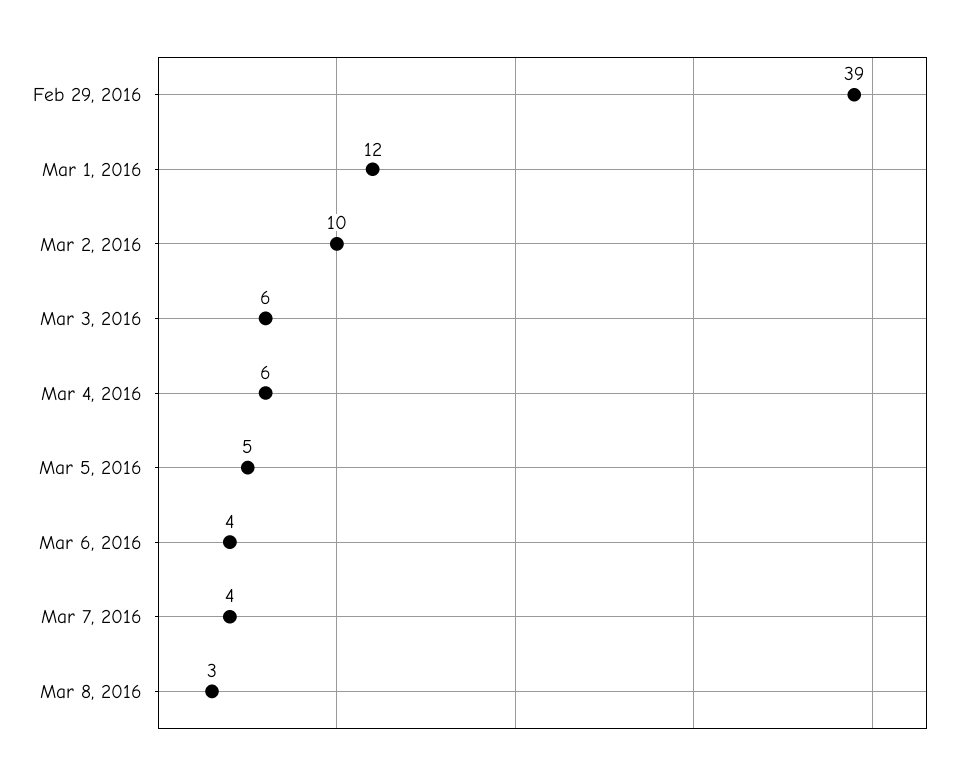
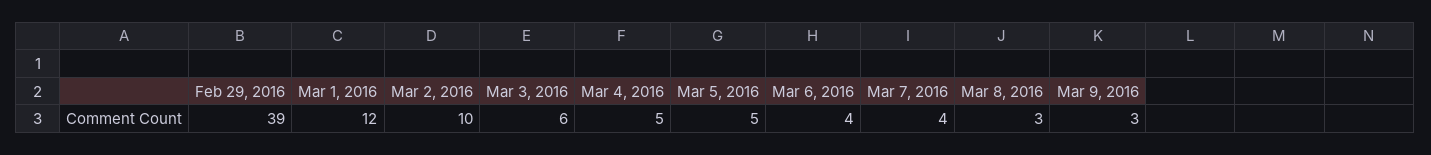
Mar 4, 2016: 6 -> 5
Mar 9, 2016: none -> 3

